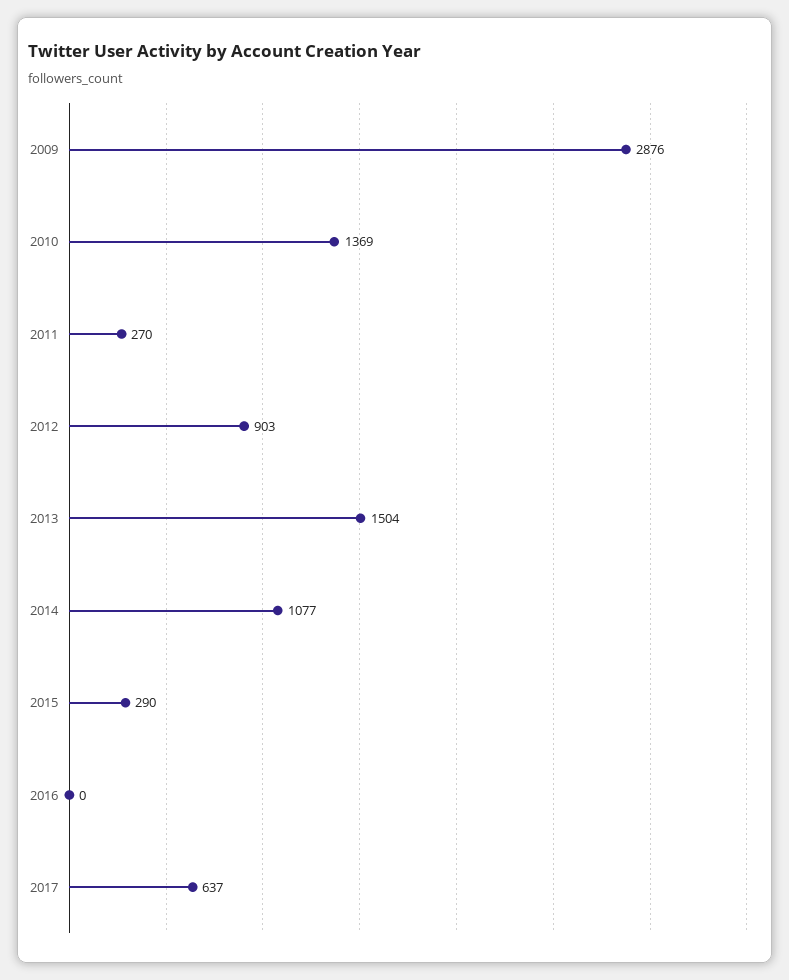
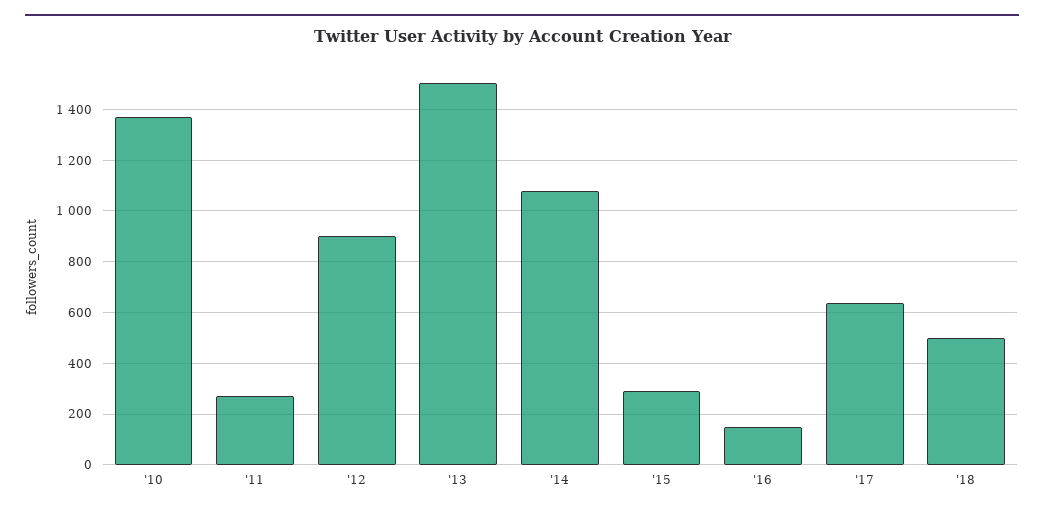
2009: 2876 -> none
2016: 0 -> 150
'18: none -> 500

